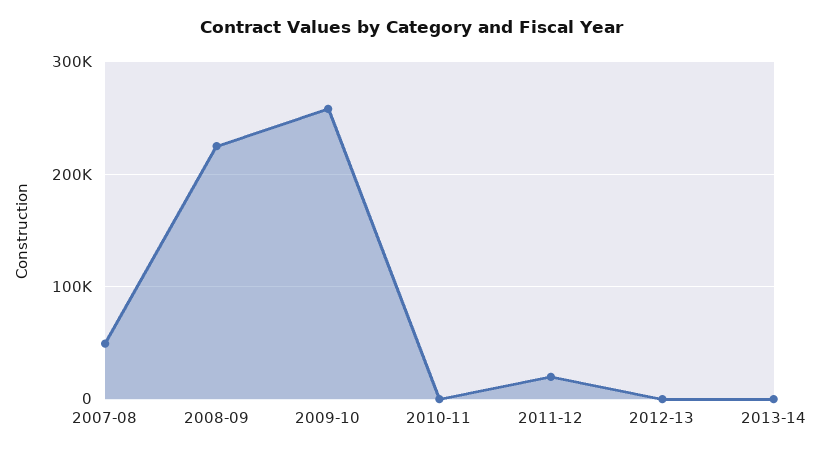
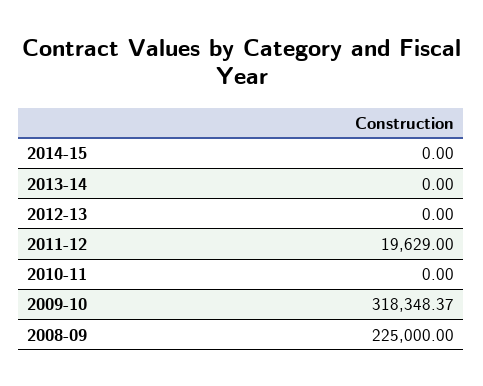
2007-08: 50000 -> none
2009-10: 260000 -> 318348.37
2014-15: none -> 0

